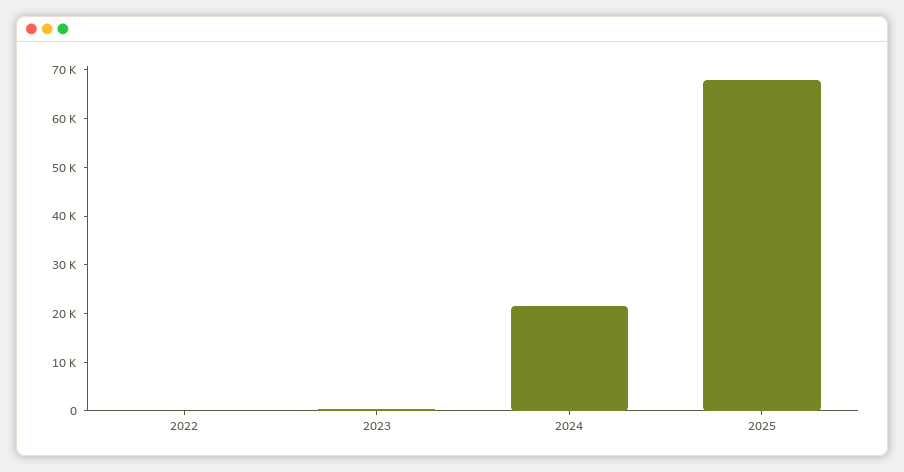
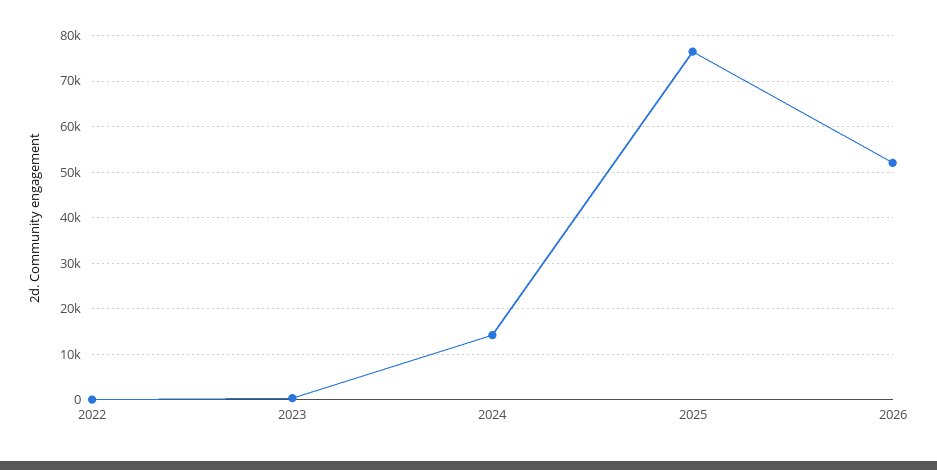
2024: 22000 -> 14000
2025: 68000 -> 76000
2026: none -> 52000

